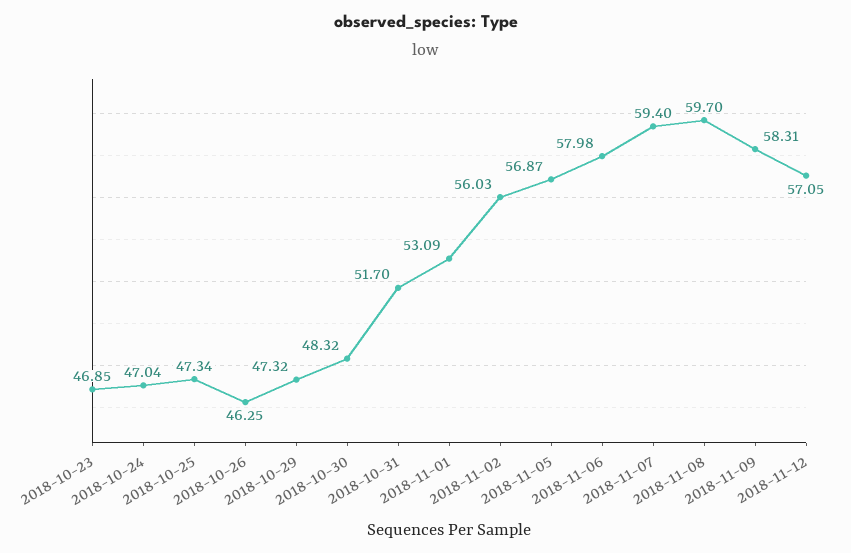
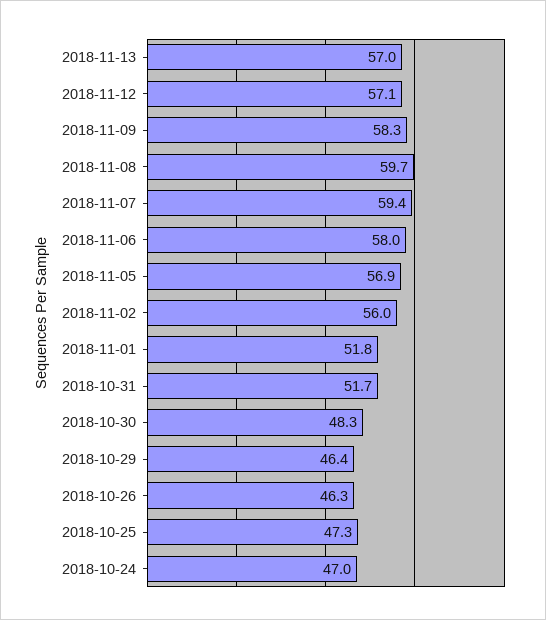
2018-10-23: 46.85 -> none
2018-10-29: 47.32 -> 46.4
2018-11-01: 53.09 -> 51.8
2018-11-13: none -> 57

